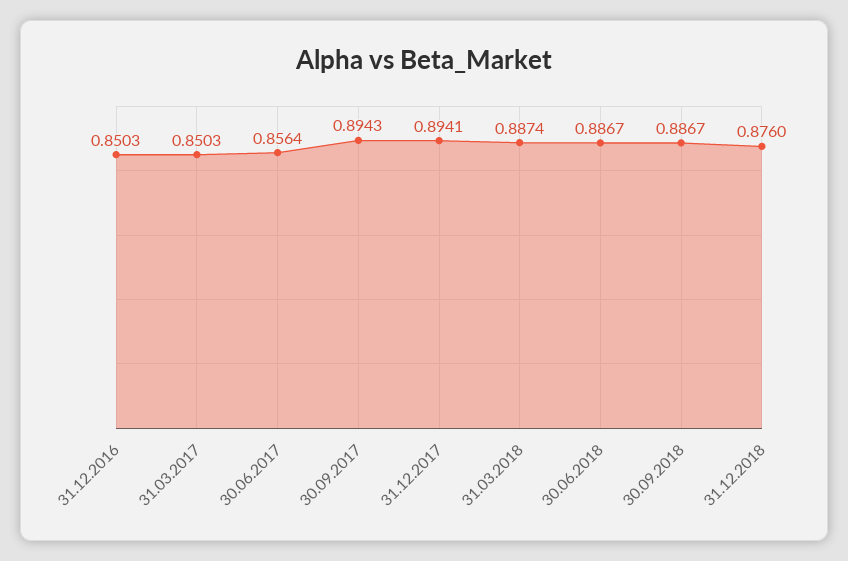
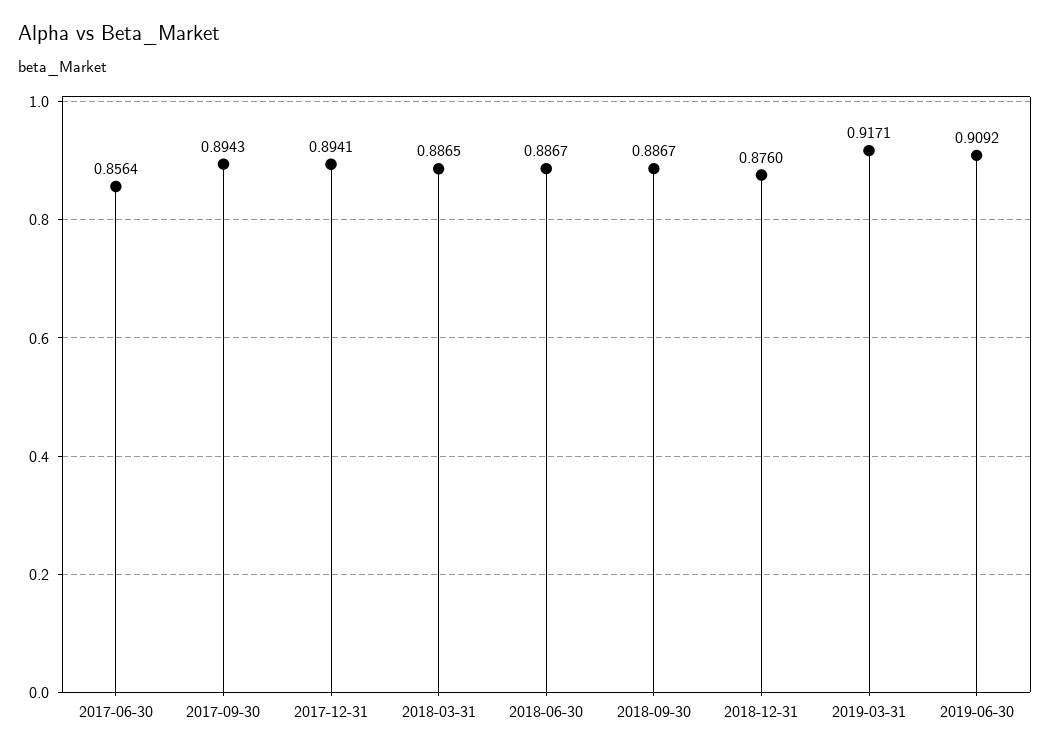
31.12.2016: 0.8503 -> none
31.03.2017: 0.8503 -> none
31.03.2018: 0.8874 -> 0.8865
2019-03-31: none -> 0.9171
2019-06-30: none -> 0.9092

